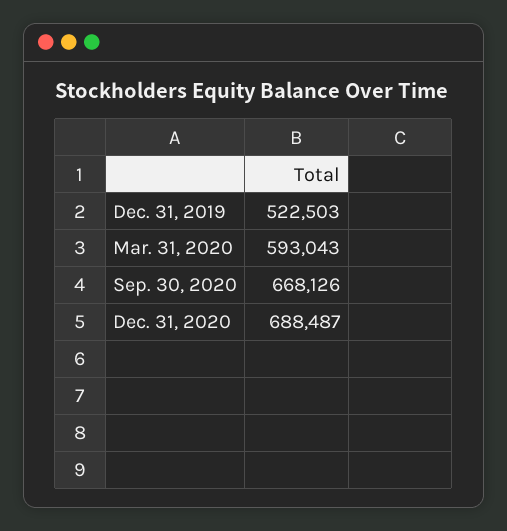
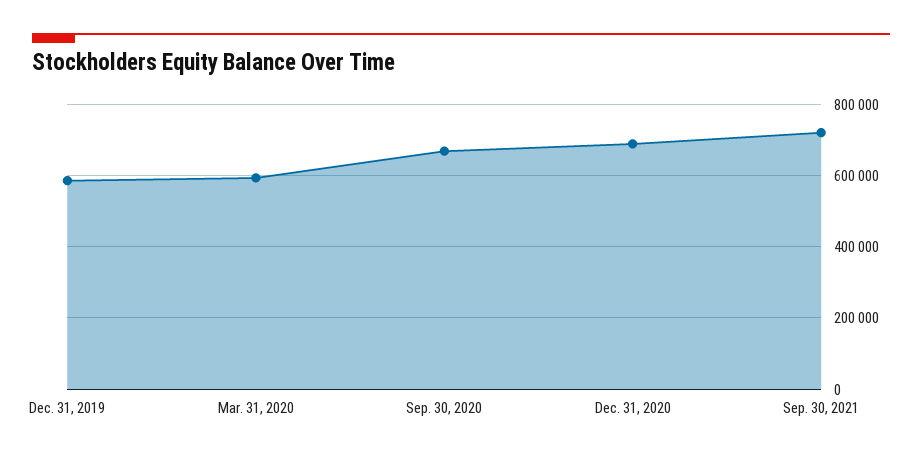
Dec. 31, 2019: 522503 -> 580000
Sep. 30, 2021: none -> 720000

